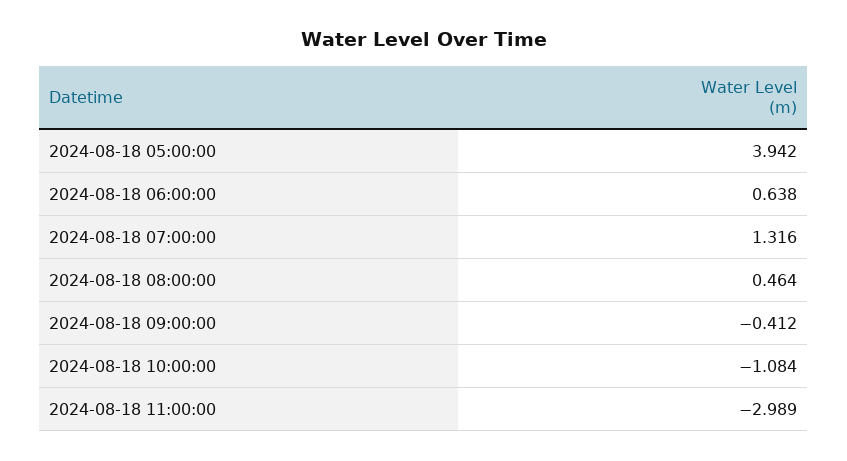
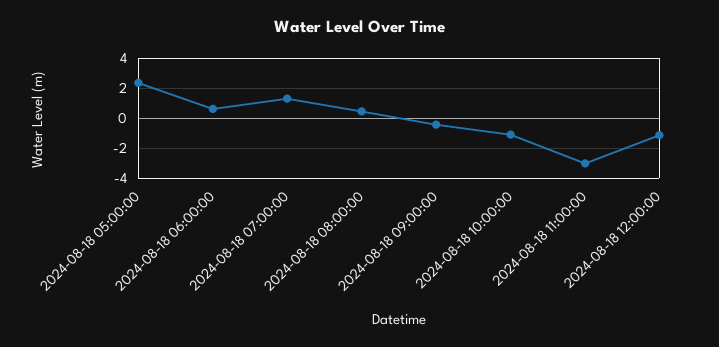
2024-08-18 05:00:00: 3.942 -> 2.5
2024-08-18 12:00:00: none -> -1

